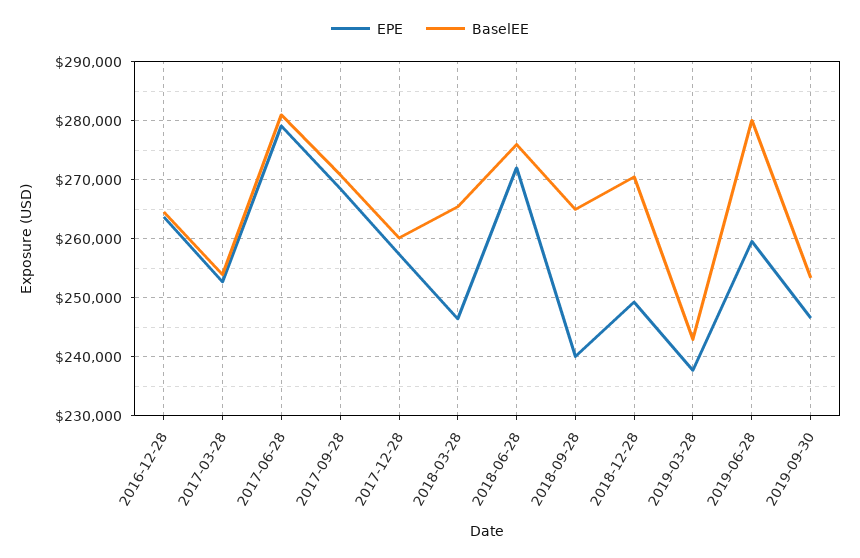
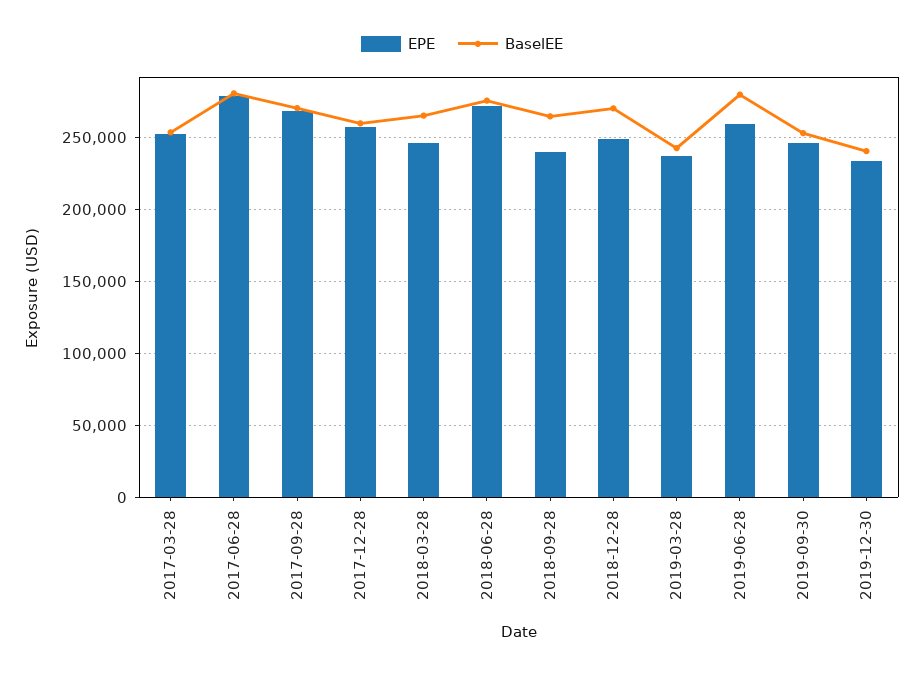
EPE, 2016-12-28: 264000 -> none
BaselEE, 2016-12-28: 264000 -> none
EPE, 2019-12-30: none -> 235000
BaselEE, 2019-12-30: none -> 240000

